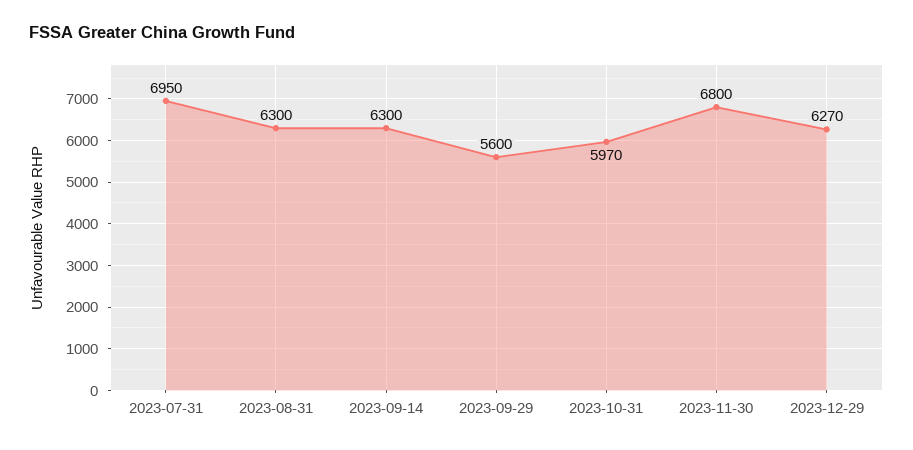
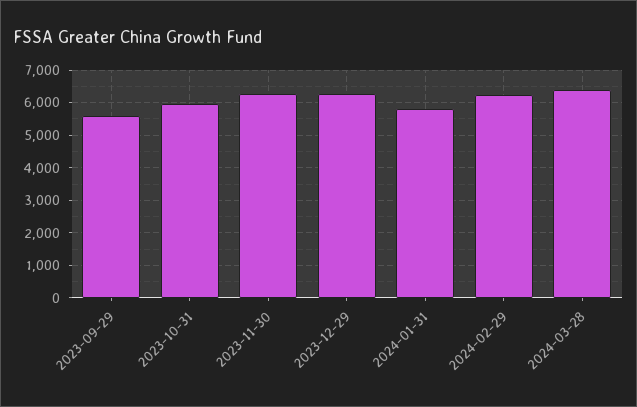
2023-07-31: 6950 -> none
2023-08-31: 6300 -> none
2023-09-14: 6300 -> none
2023-11-30: 6800 -> 6200
2024-01-31: none -> 5800
2024-02-29: none -> 6200
2024-03-28: none -> 6400

